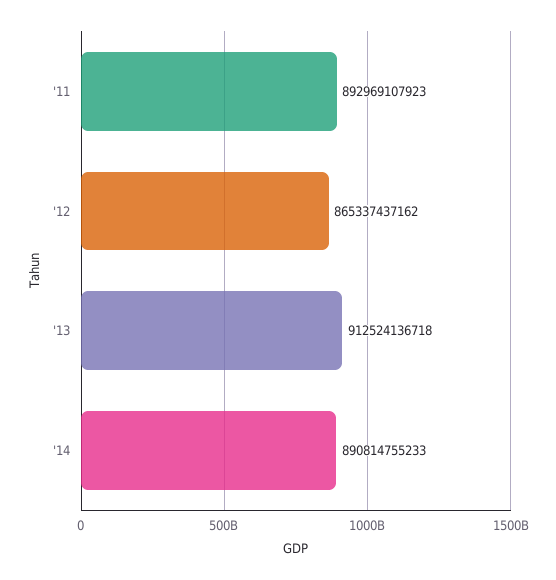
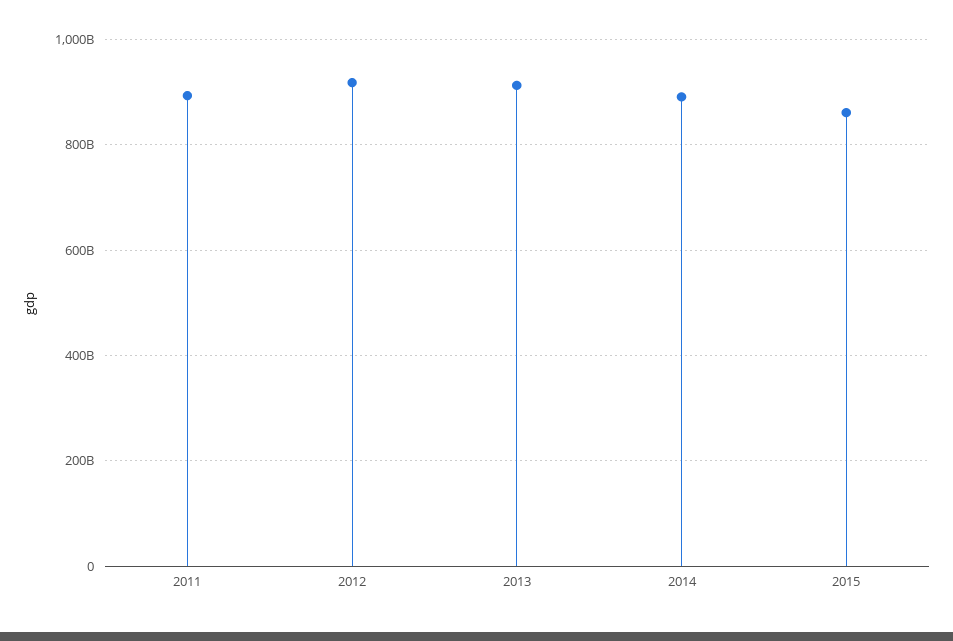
'12: 865337437162 -> 920000000000
2015: none -> 860000000000

